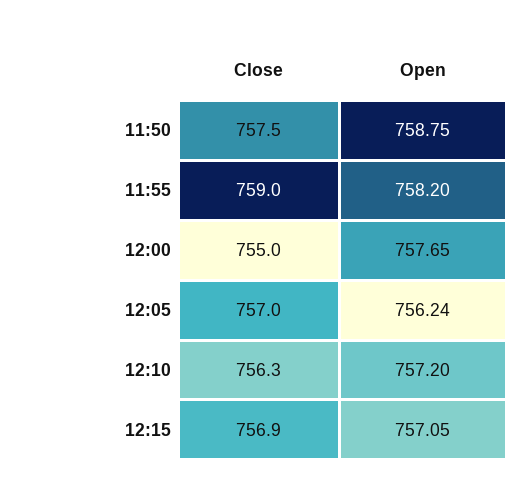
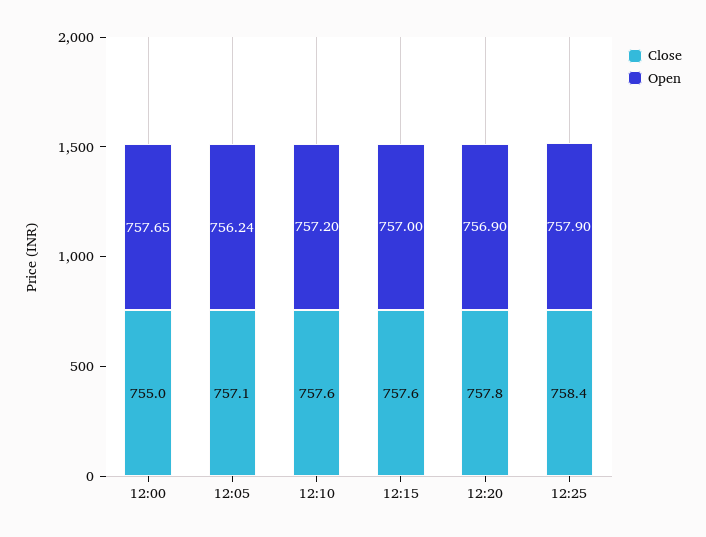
Close, 11:50: 757.5 -> none
Open, 11:50: 758.75 -> none
Close, 11:55: 759 -> none
Open, 11:55: 758.2 -> none
Close, 12:05: 757 -> 757.1
Close, 12:10: 756.3 -> 757.6
Close, 12:15: 756.9 -> 757.6
Open, 12:15: 757.05 -> 757
Close, 12:20: none -> 757.8
Open, 12:20: none -> 756.9
Close, 12:25: none -> 758.4
Open, 12:25: none -> 757.9

